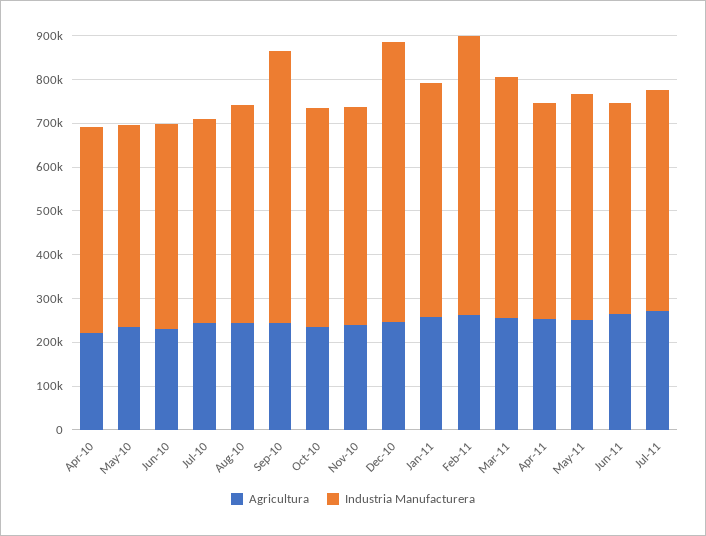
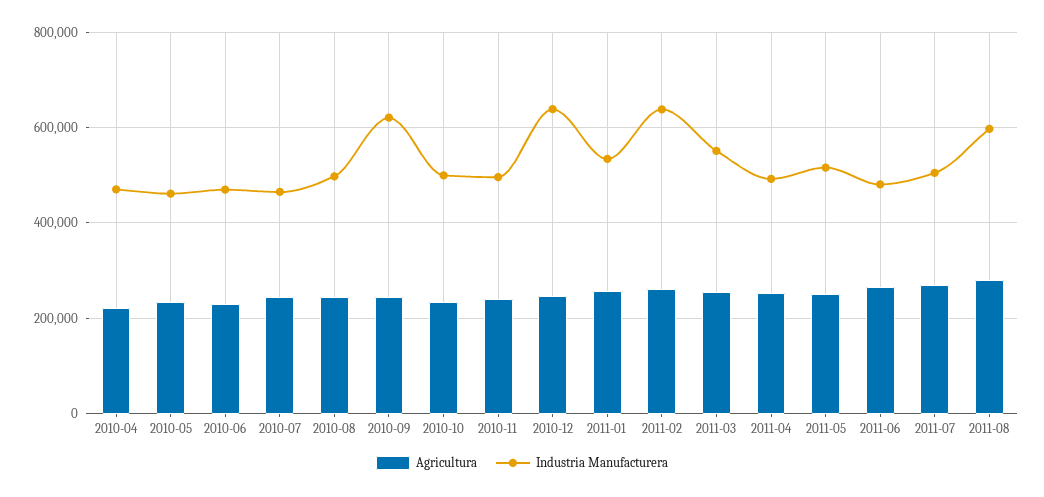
Agricultura, 2011-08: none -> 280000
Industria Manufacturera, 2011-08: none -> 600000

